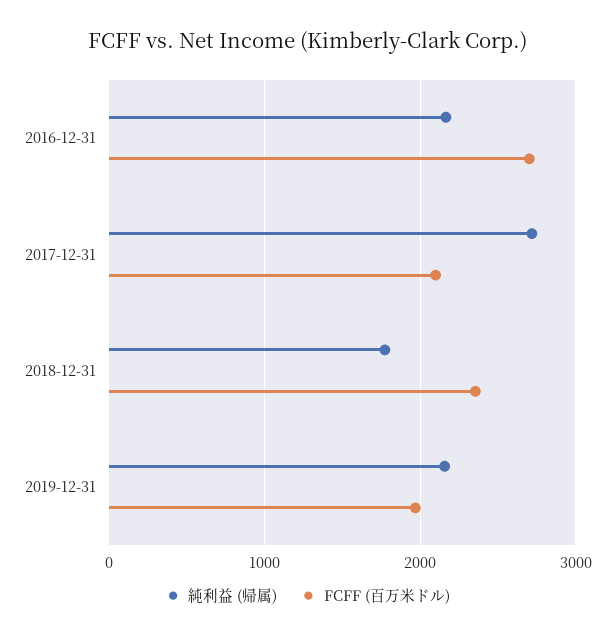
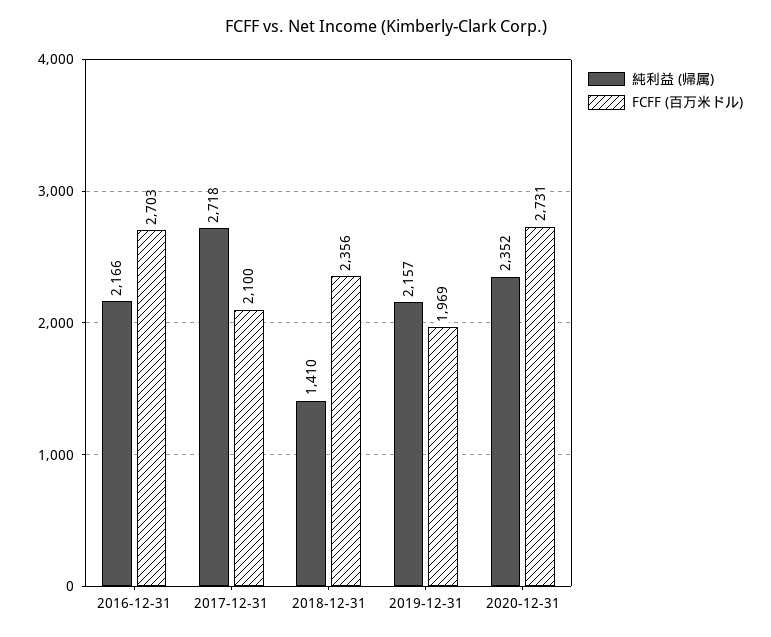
純利益 (帰属), 2018-12-31: 1800 -> 1410
純利益 (帰属), 2020-12-31: none -> 2352
FCFF (百万米ドル), 2020-12-31: none -> 2731

